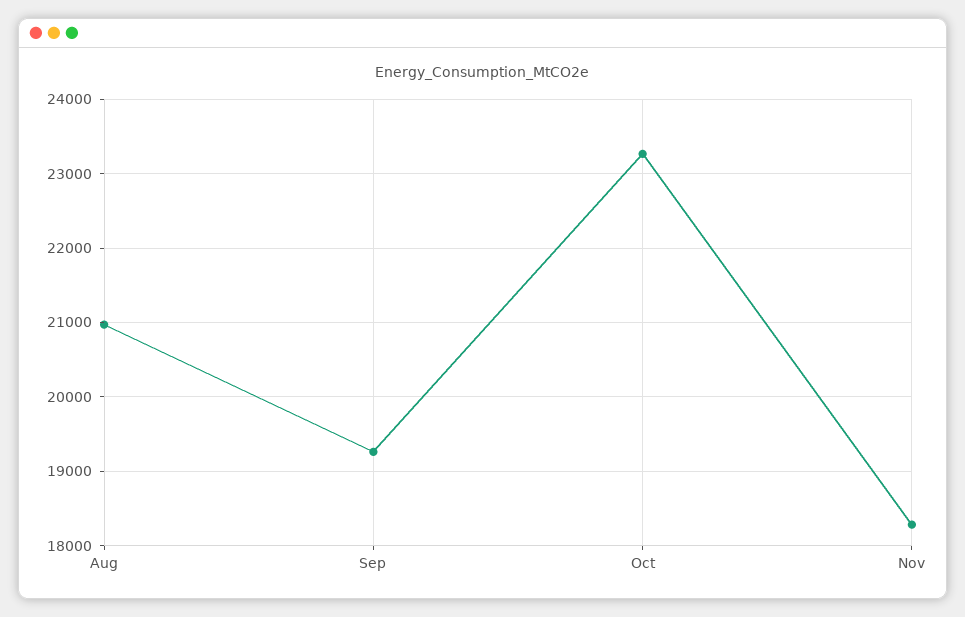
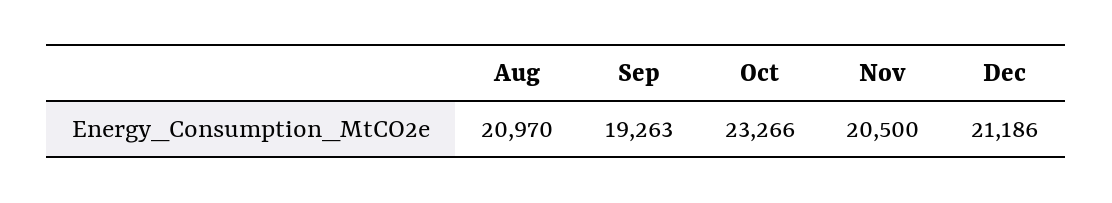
Nov: 18300 -> 20500
Dec: none -> 21186

